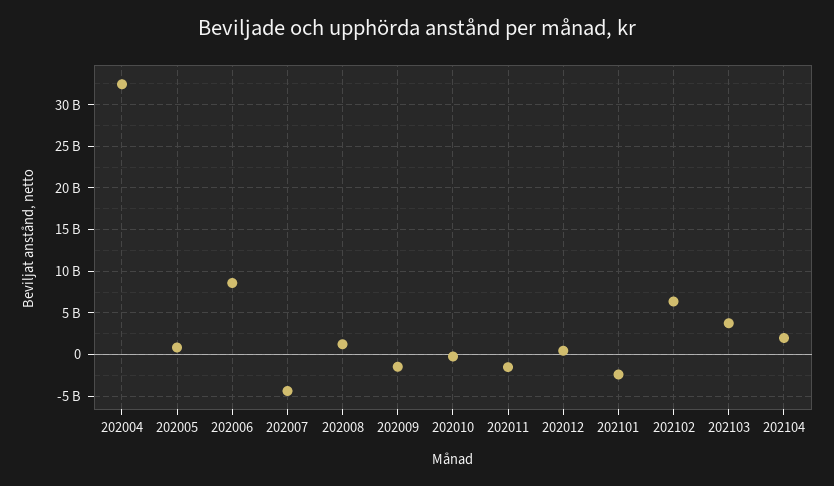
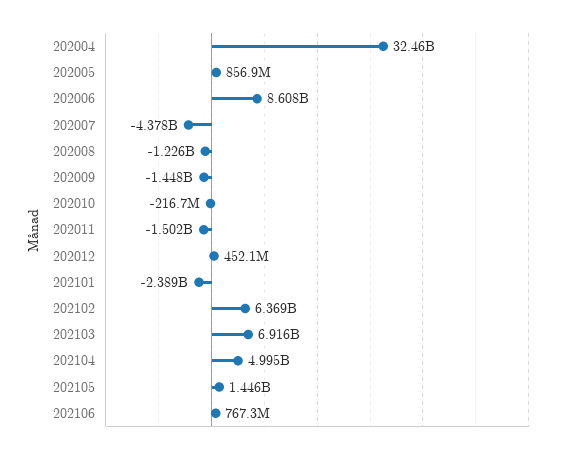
202008: 1000000000 -> -1226000000
202103: 4000000000 -> 6916000000
202104: 2000000000 -> 4995000000
202105: none -> 1446000000
202106: none -> 767300000

